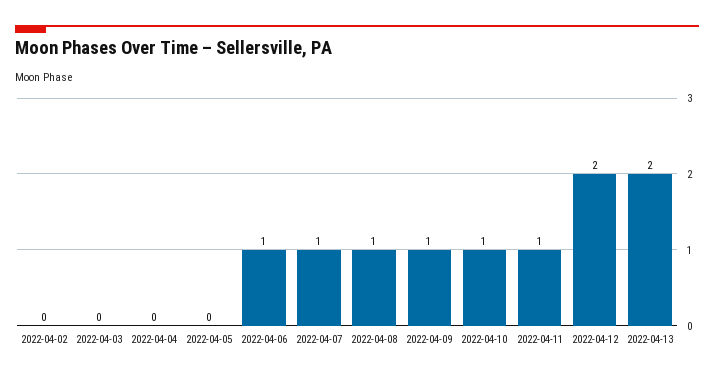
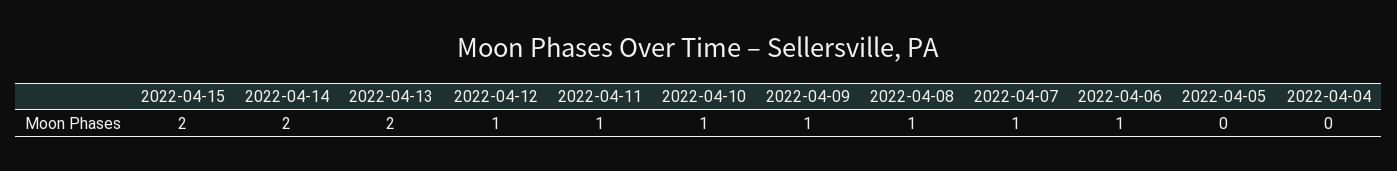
2022-04-02: 0 -> none
2022-04-03: 0 -> none
2022-04-12: 2 -> 1
2022-04-15: none -> 2
2022-04-14: none -> 2

